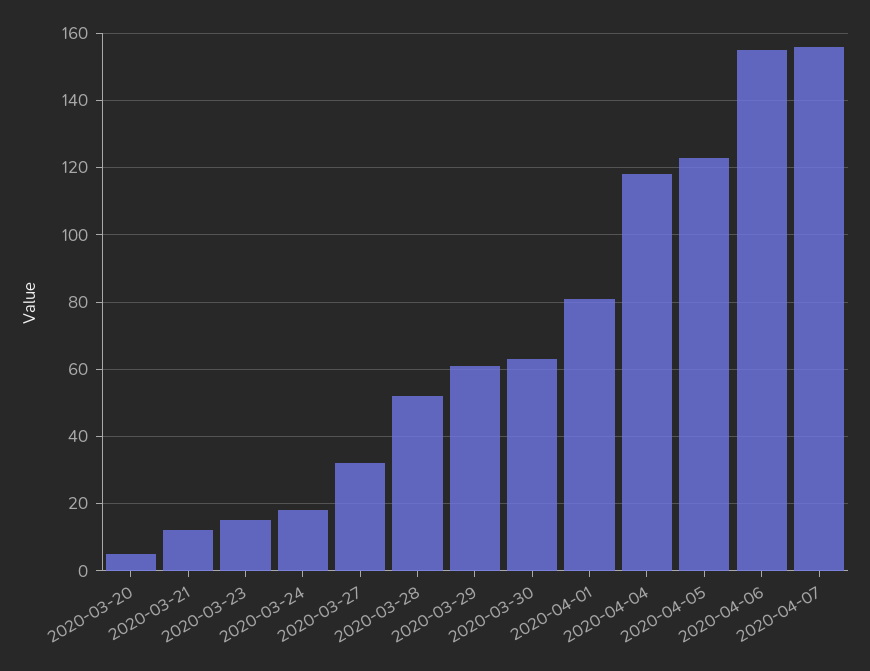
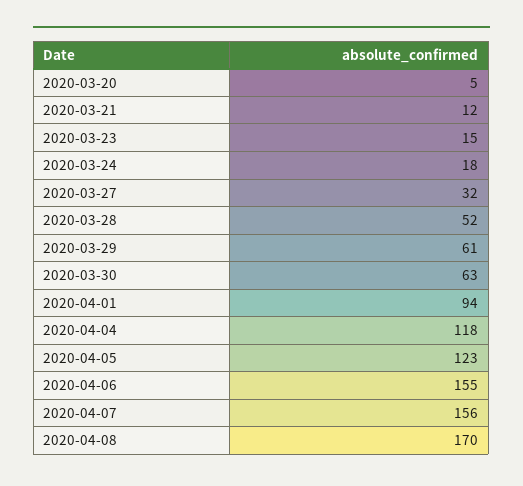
2020-04-01: 80 -> 94
2020-04-08: none -> 170

